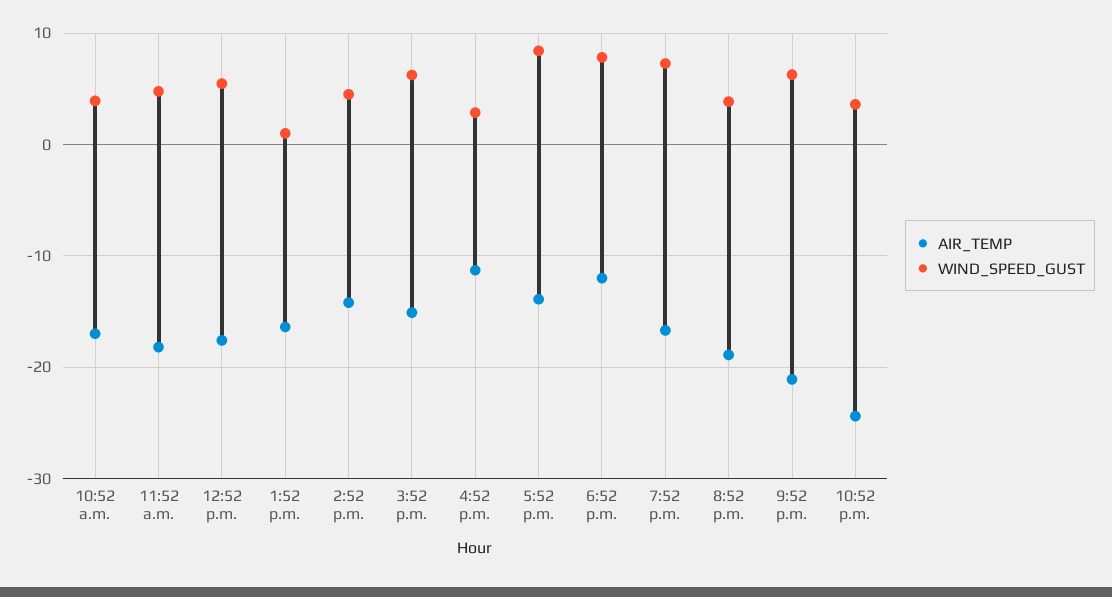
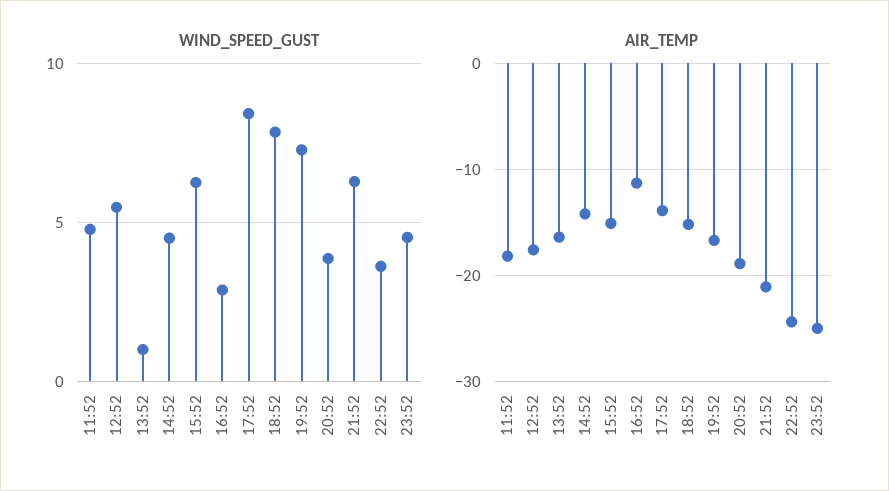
AIR_TEMP, 10:52 a.m.: -17 -> none
WIND_SPEED_GUST, 10:52 a.m.: 4 -> none
AIR_TEMP, 6:52 p.m.: -12 -> -15
WIND_SPEED_GUST, 23:52: none -> 4.5
AIR_TEMP, 23:52: none -> -25

